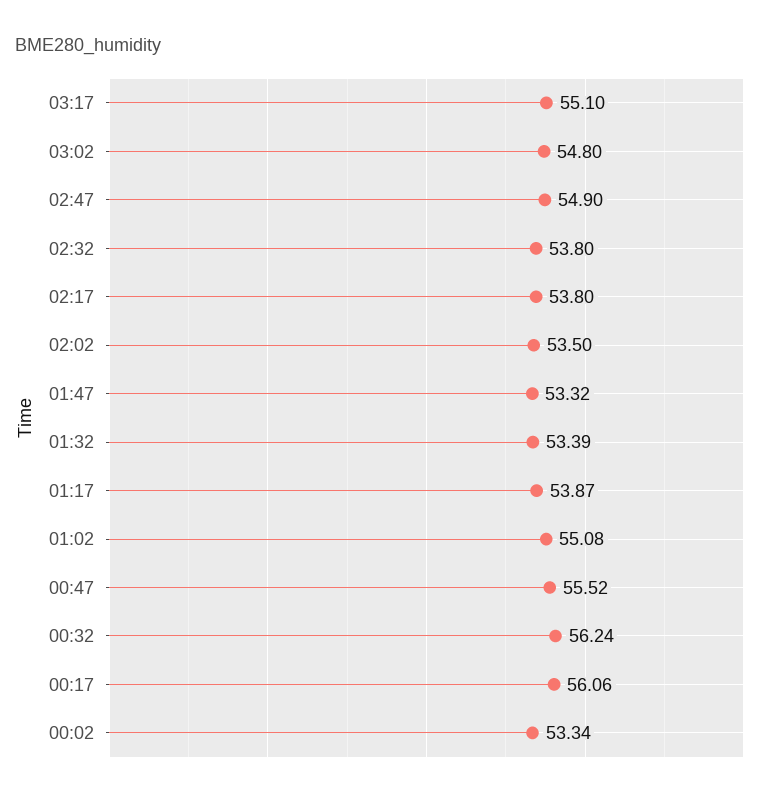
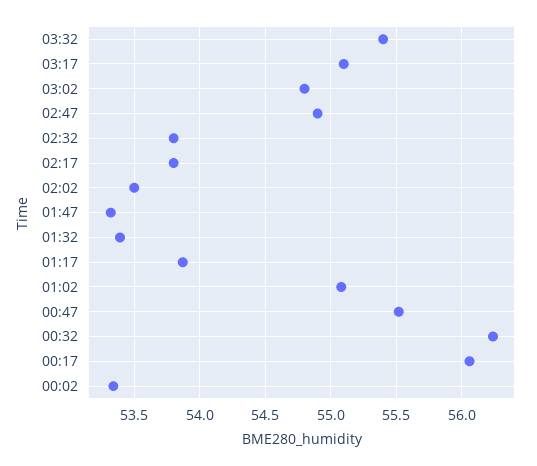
03:32: none -> 55.4

